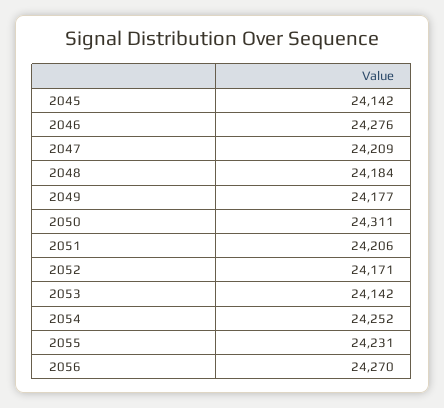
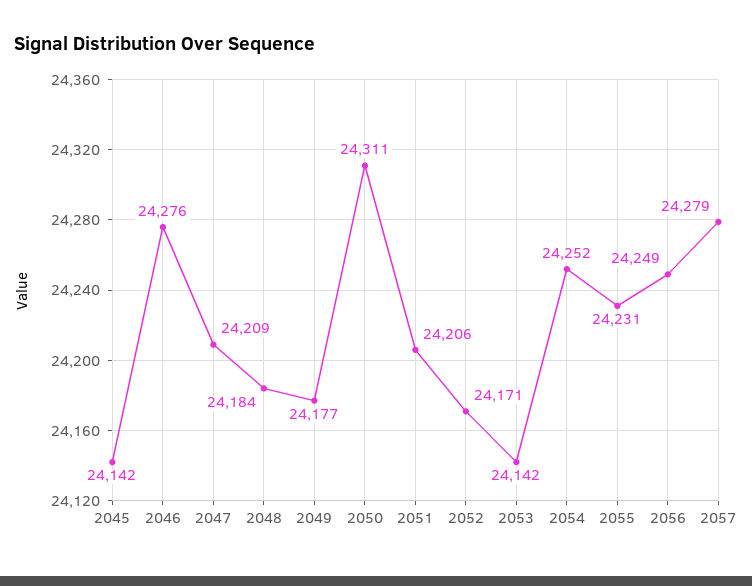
2056: 24270 -> 24249
2057: none -> 24279

